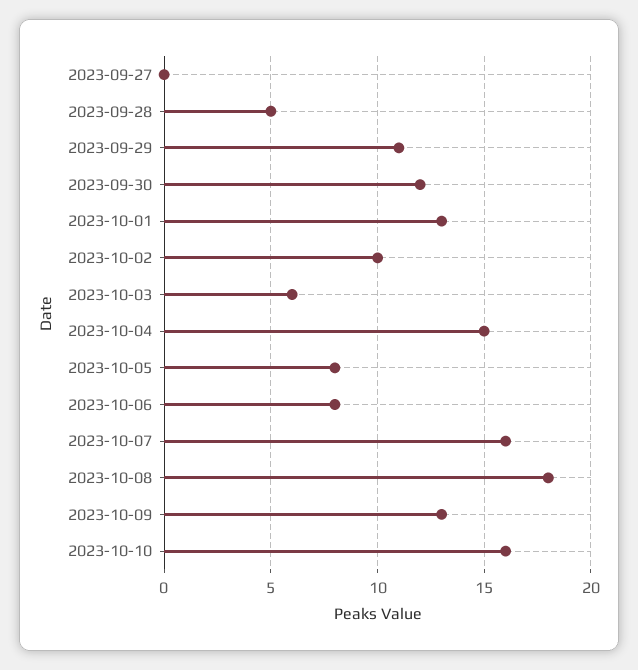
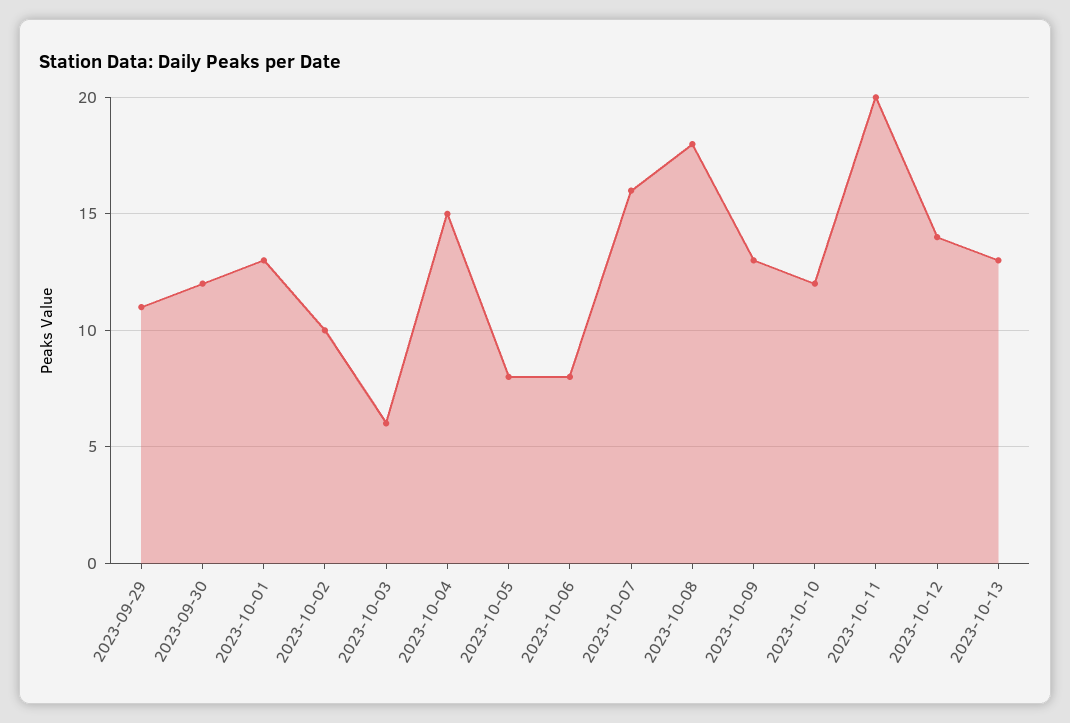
2023-09-27: 0 -> none
2023-09-28: 5 -> none
2023-10-10: 16 -> 12
2023-10-11: none -> 20
2023-10-12: none -> 14
2023-10-13: none -> 13

